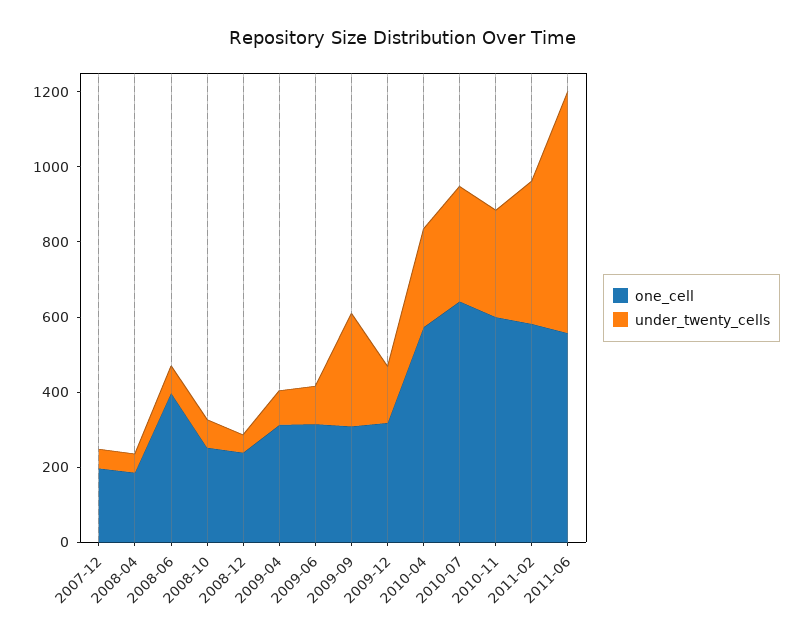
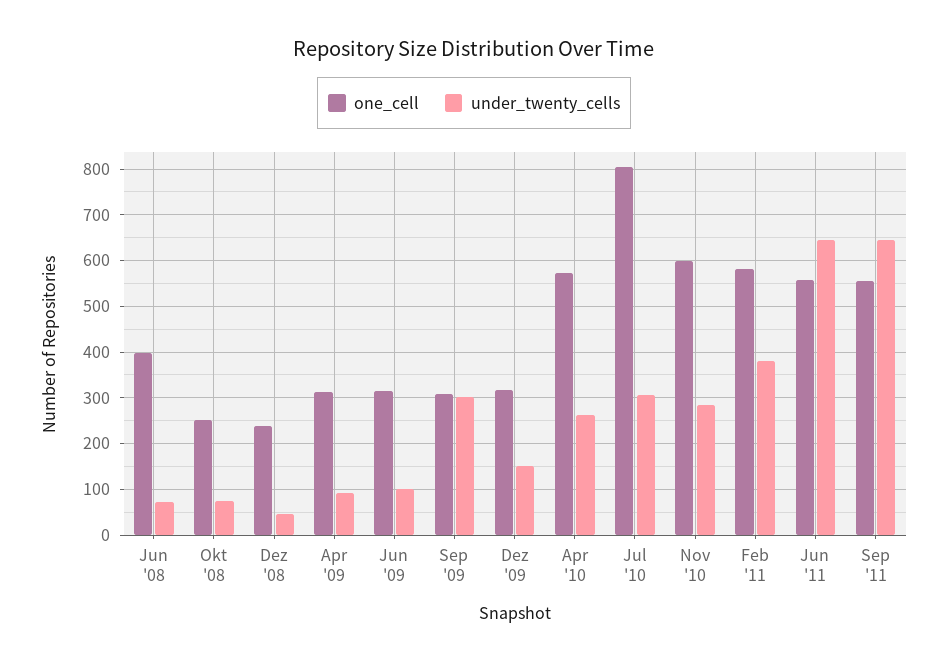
one_cell, 2007-12: 200 -> none
under_twenty_cells, 2007-12: 50 -> none
one_cell, 2008-04: 200 -> none
under_twenty_cells, 2008-04: 50 -> none
one_cell, 2010-07: 650 -> 800
one_cell, Sep '11: none -> 560
under_twenty_cells, Sep '11: none -> 640

